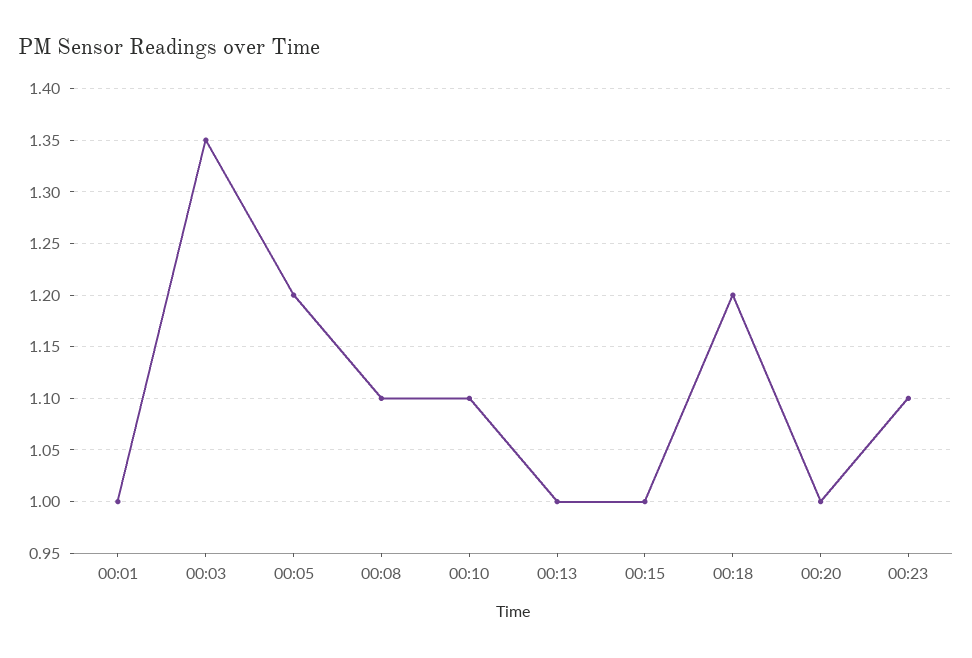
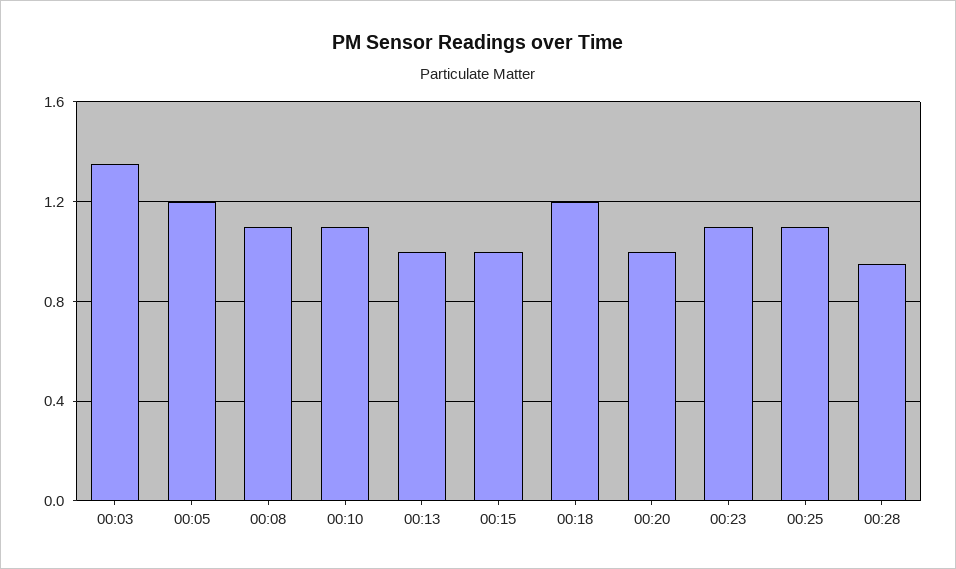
00:01: 1 -> none
00:25: none -> 1.1
00:28: none -> 0.95

